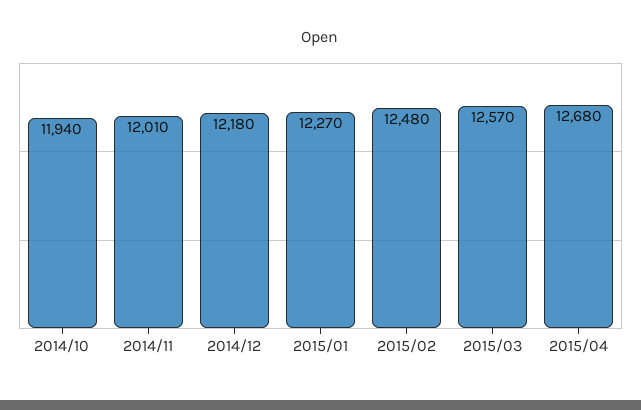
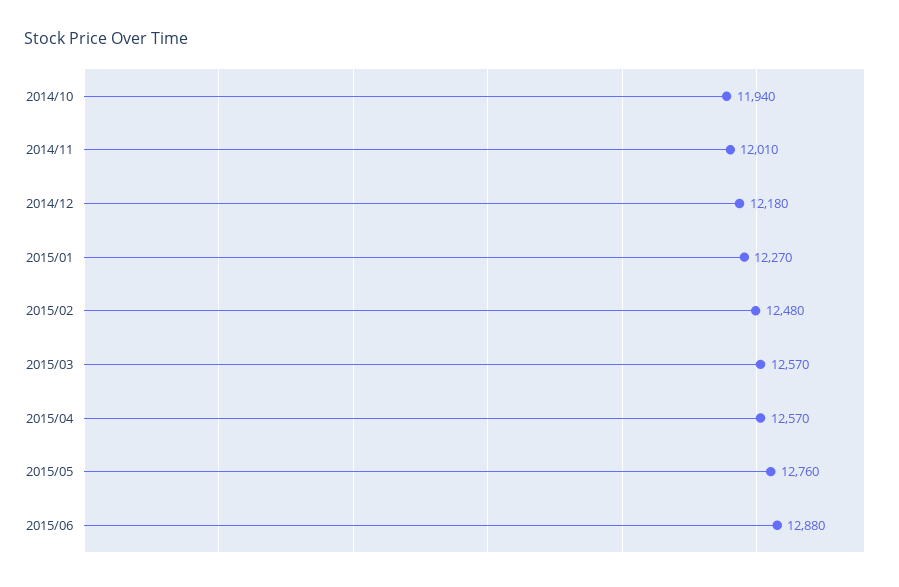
2015/04: 12680 -> 12570
2015/05: none -> 12760
2015/06: none -> 12880

